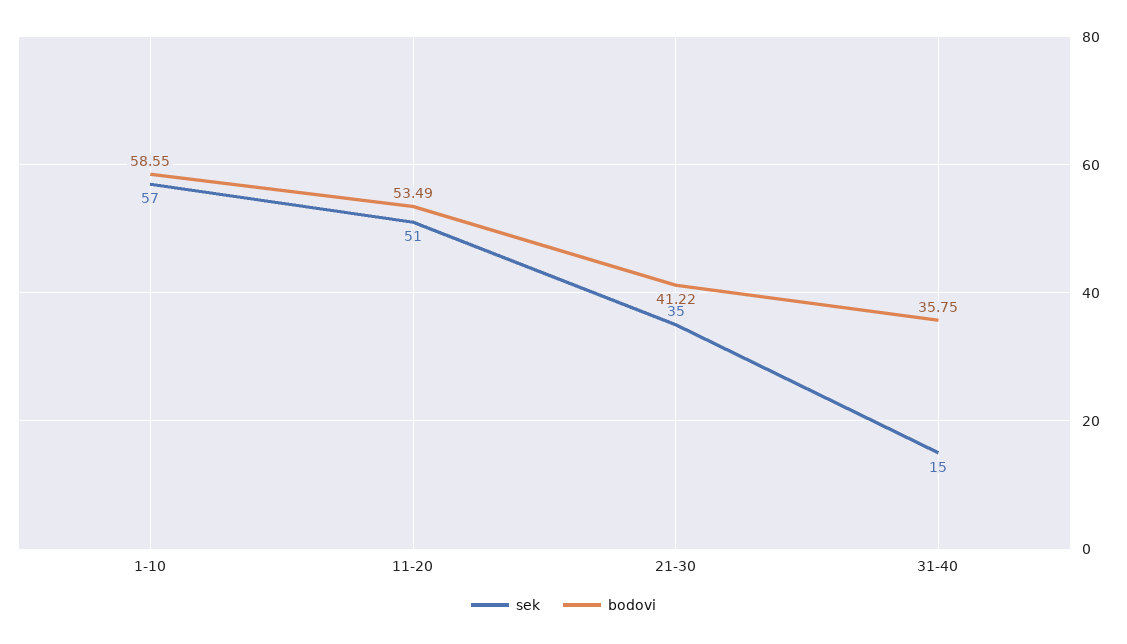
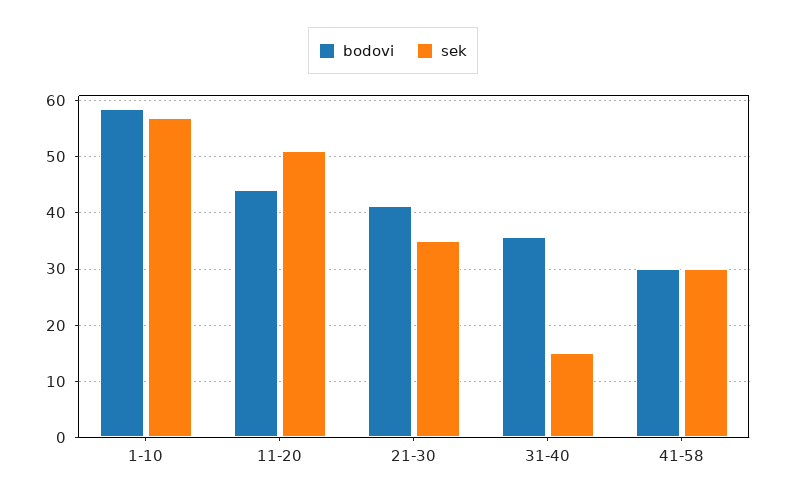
bodovi, 11-20: 53.49 -> 44
bodovi, 41-58: none -> 30
sek, 41-58: none -> 30

